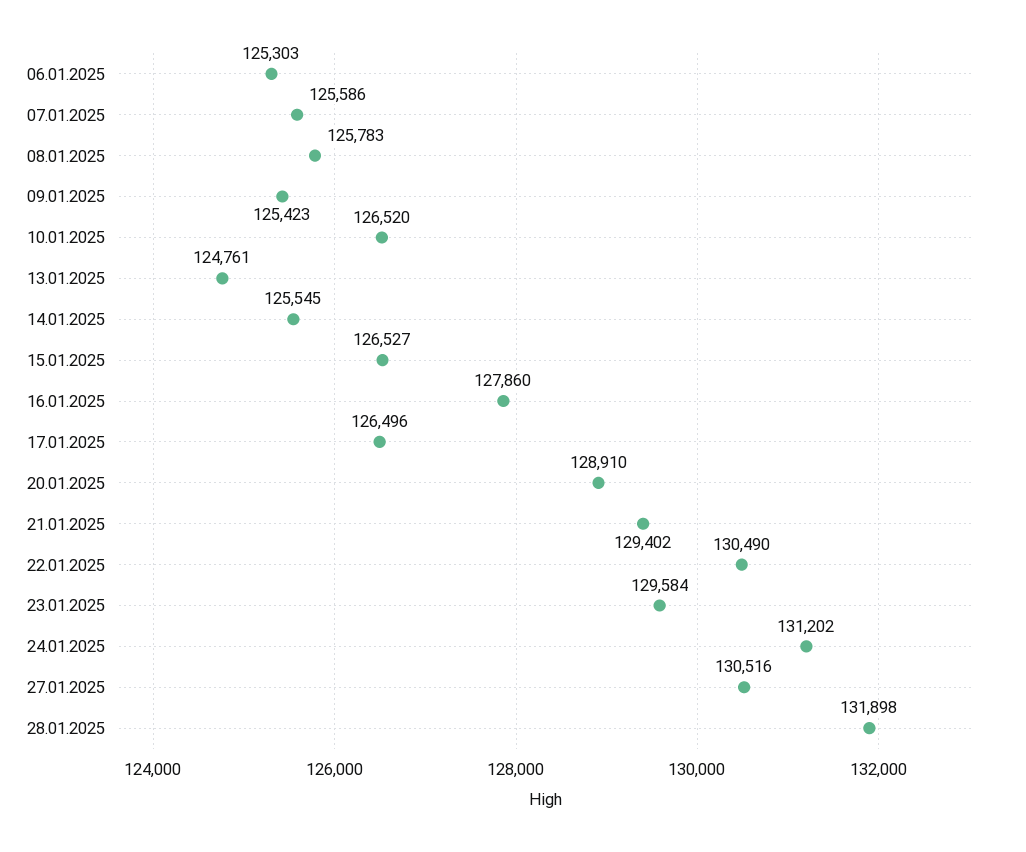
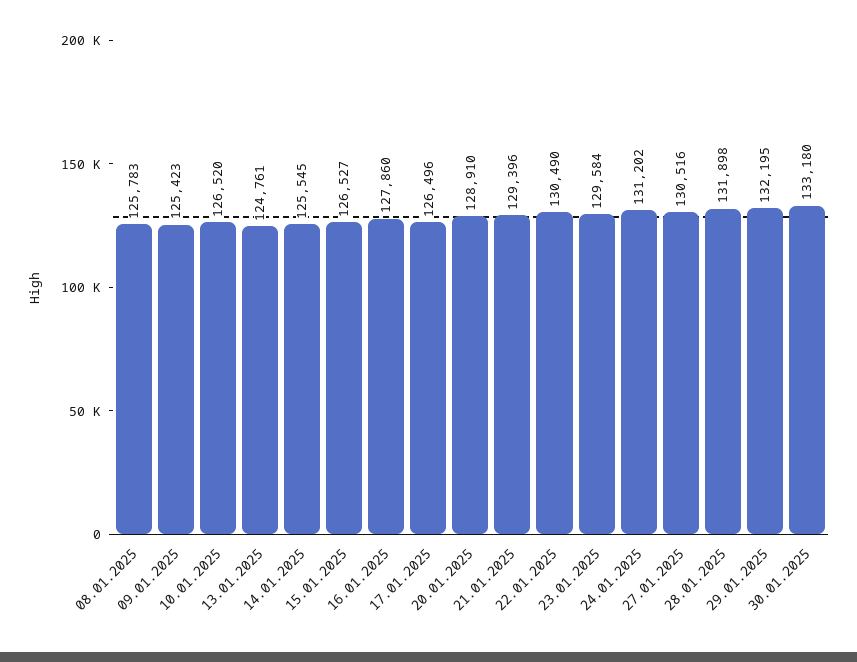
06.01.2025: 125303 -> none
07.01.2025: 125586 -> none
21.01.2025: 129402 -> 129396
29.01.2025: none -> 132195
30.01.2025: none -> 133180

